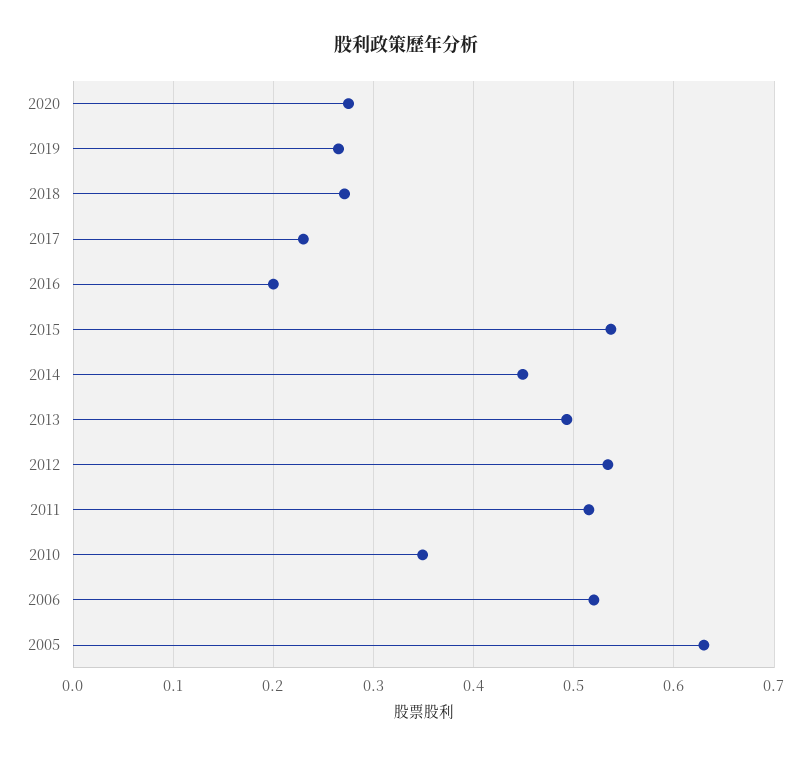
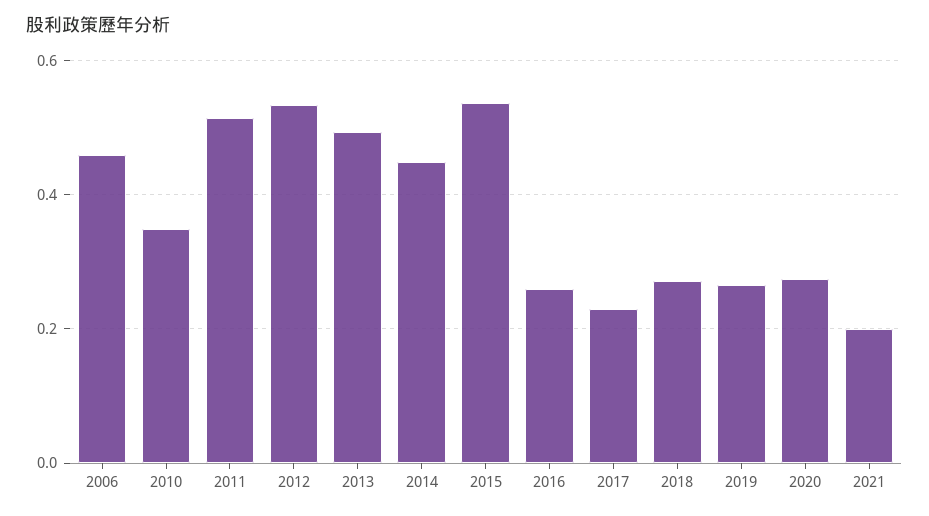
2016: 0.2 -> 0.26
2006: 0.52 -> 0.46
2005: 0.63 -> none
2021: none -> 0.2

